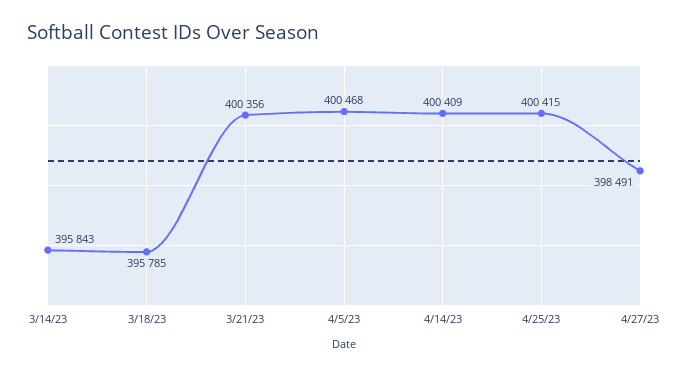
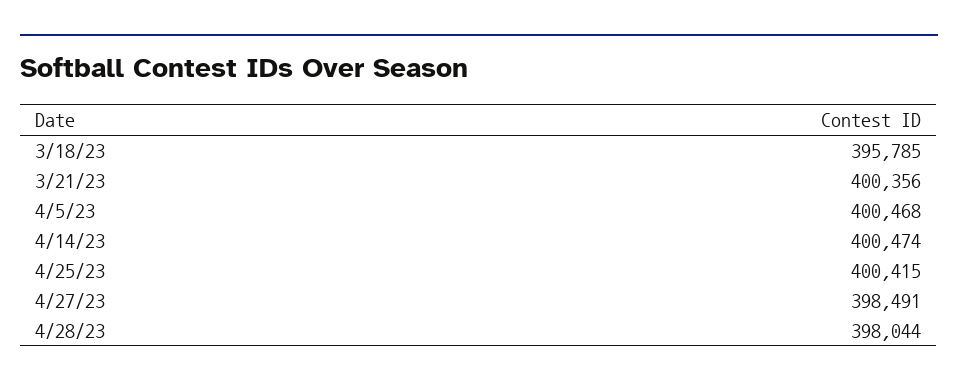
3/14/23: 395843 -> none
4/14/23: 400409 -> 400474
4/28/23: none -> 398044

